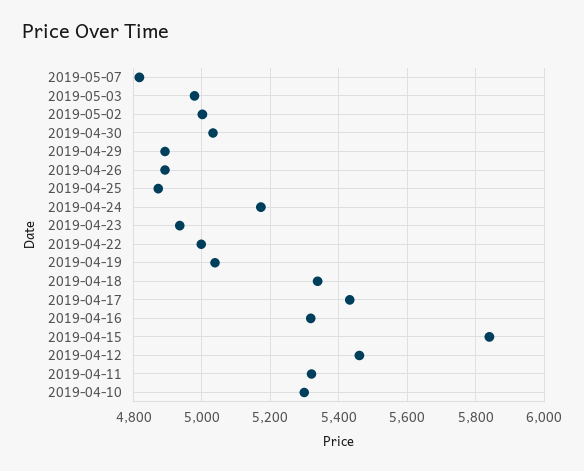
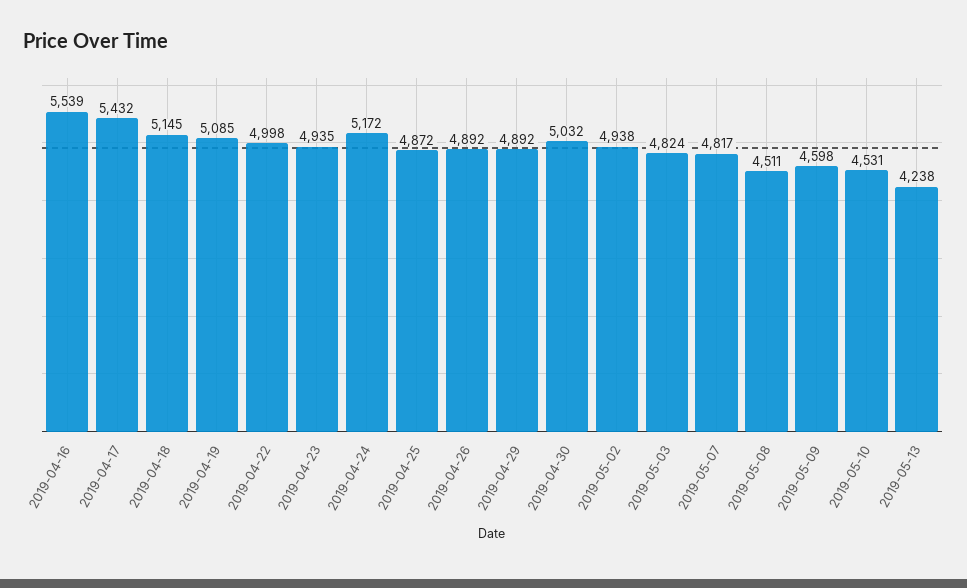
2019-05-03: 4980 -> 4824
2019-05-02: 5000 -> 4938
2019-04-19: 5040 -> 5085
2019-04-18: 5340 -> 5145
2019-04-16: 5320 -> 5539
2019-04-15: 5840 -> none
2019-04-12: 5460 -> none
2019-04-11: 5320 -> none
2019-04-10: 5300 -> none
2019-05-08: none -> 4511
2019-05-09: none -> 4598
2019-05-10: none -> 4531
2019-05-13: none -> 4238

